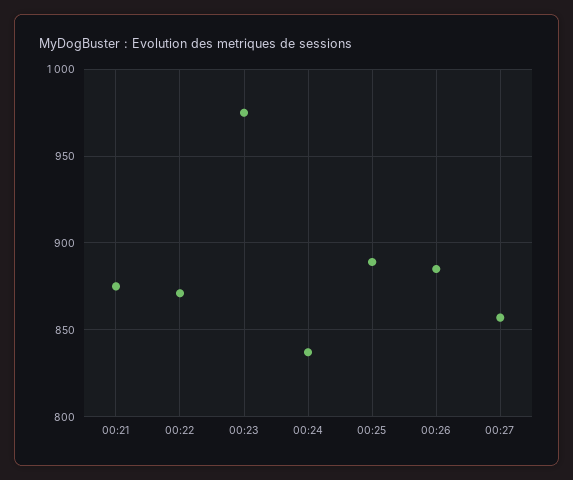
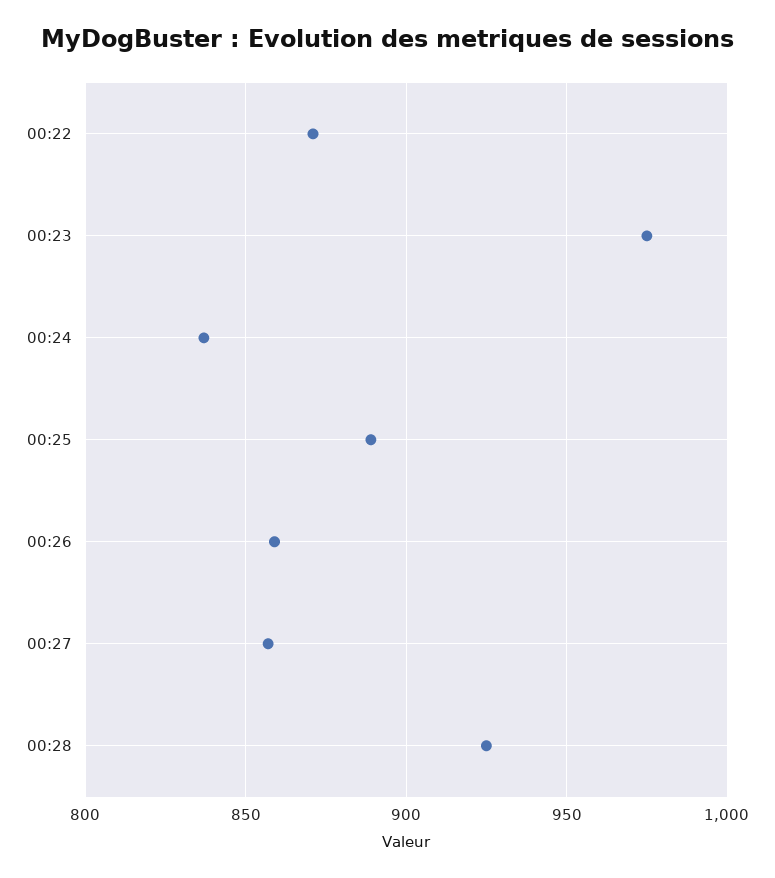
00:21: 875 -> none
00:26: 885 -> 860
00:28: none -> 925

